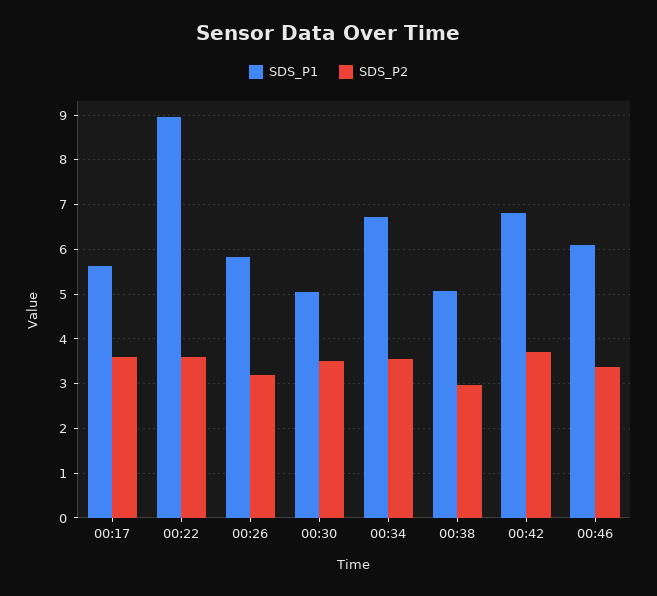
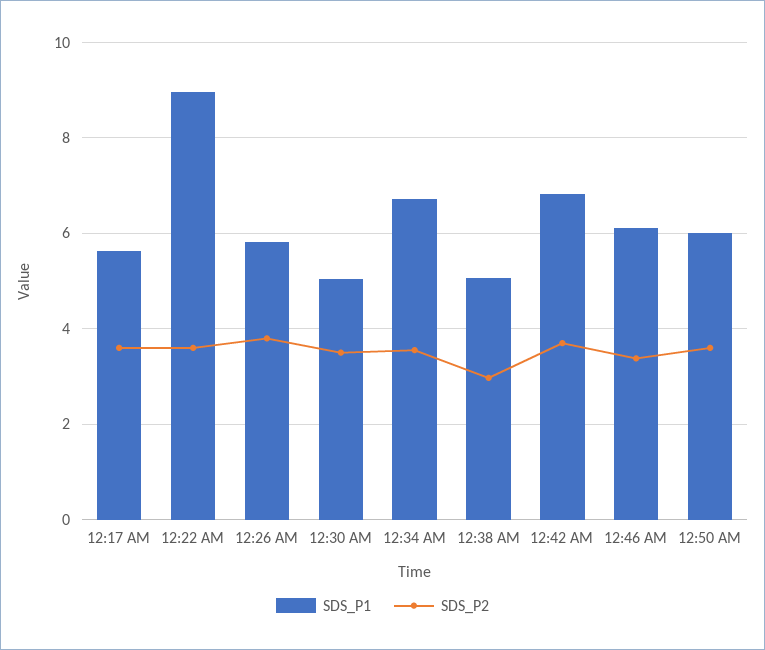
SDS_P2, 00:26: 3.2 -> 3.8
SDS_P1, 12:50 AM: none -> 6
SDS_P2, 12:50 AM: none -> 3.6

